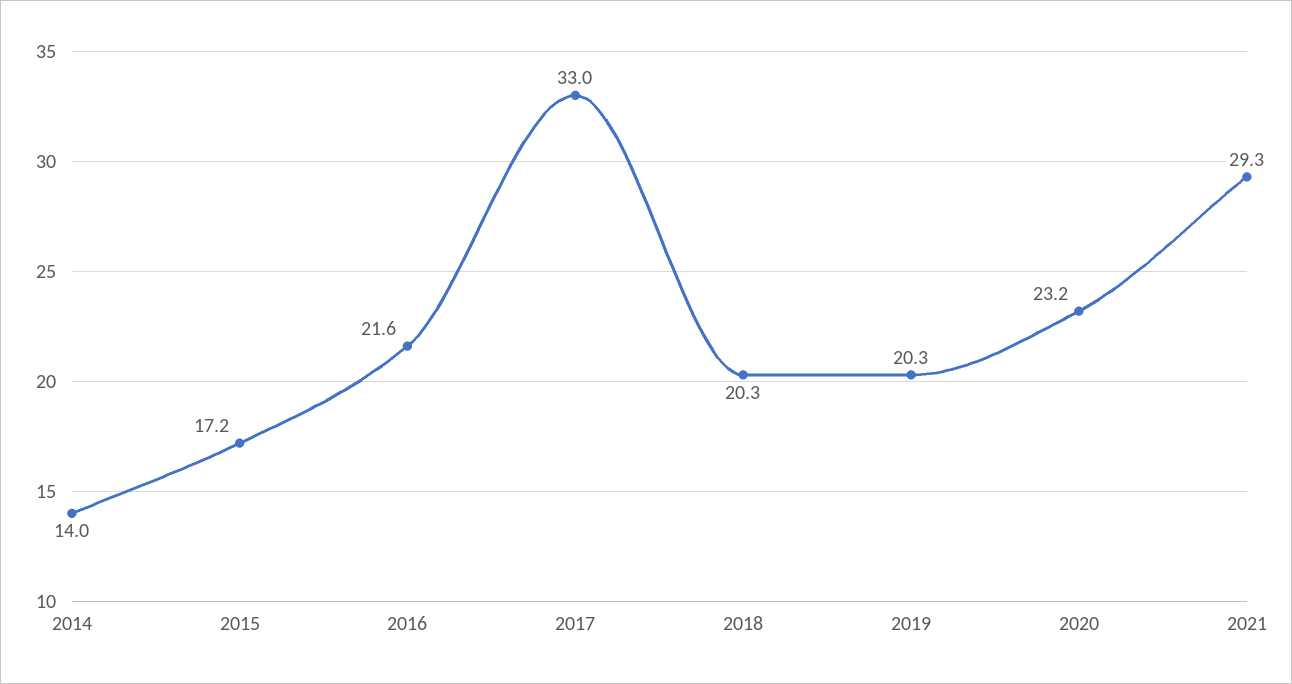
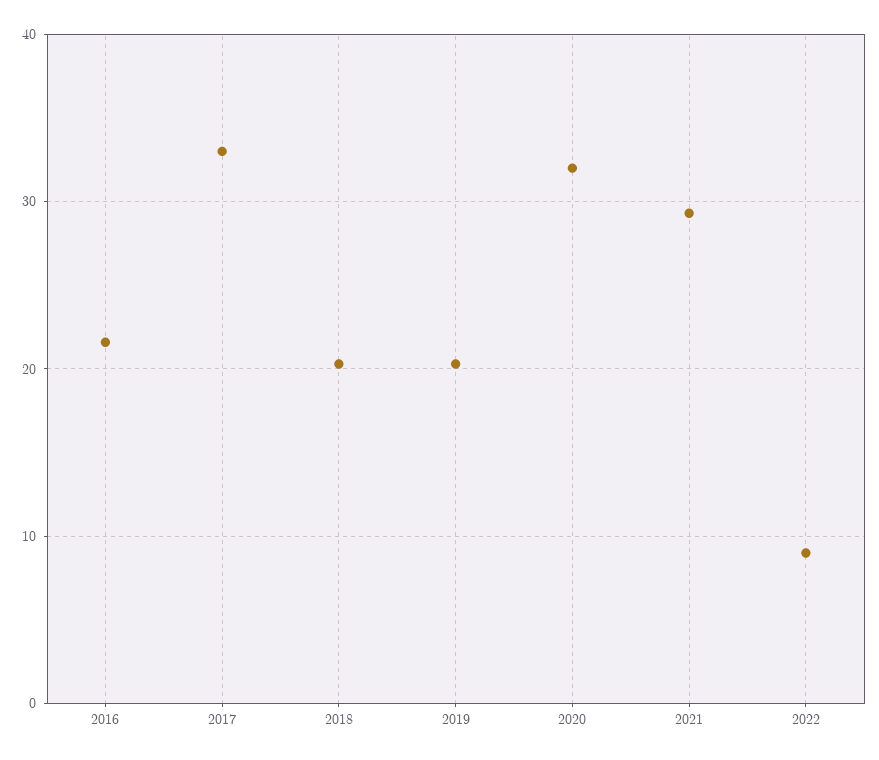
2014: 14 -> none
2015: 17.2 -> none
2020: 23.2 -> 32
2022: none -> 9

